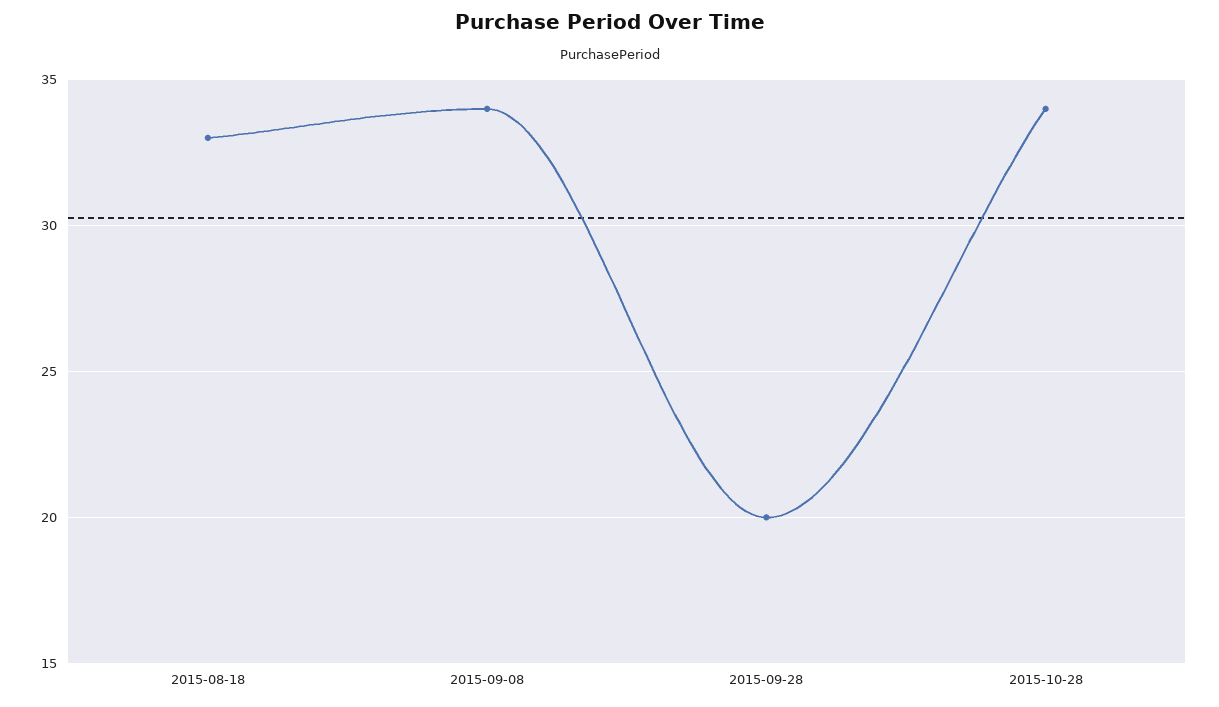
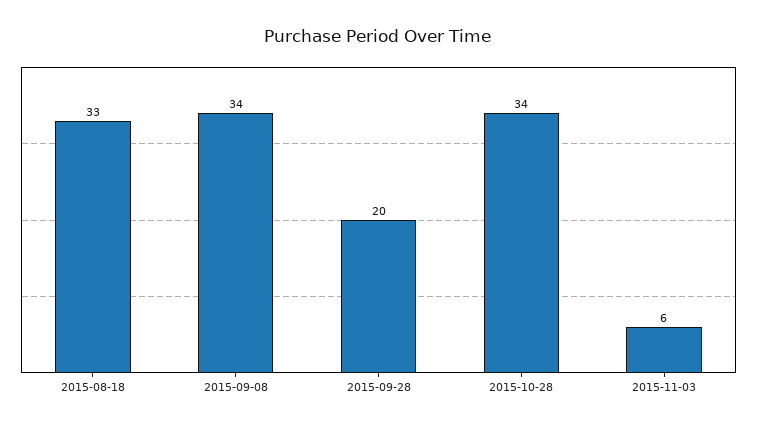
2015-11-03: none -> 6

